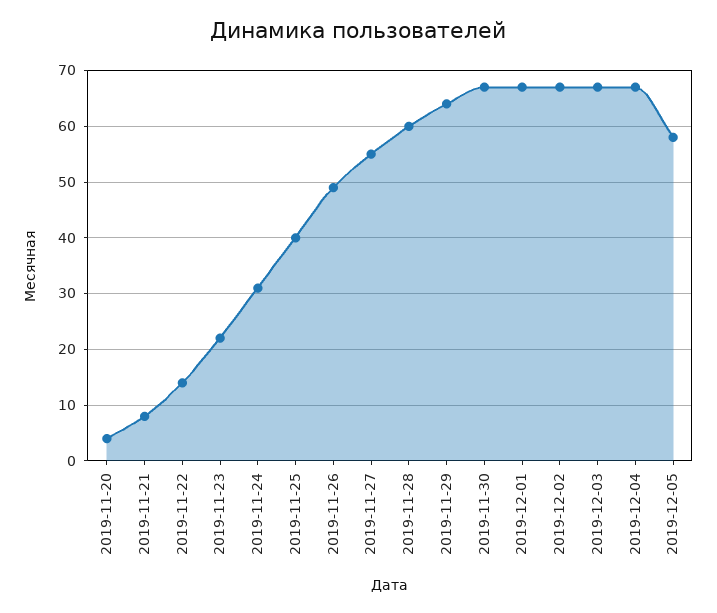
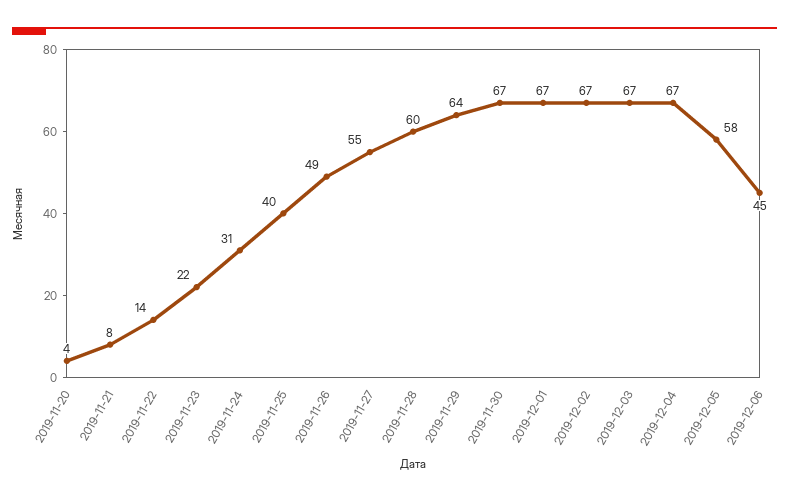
2019-12-06: none -> 45

